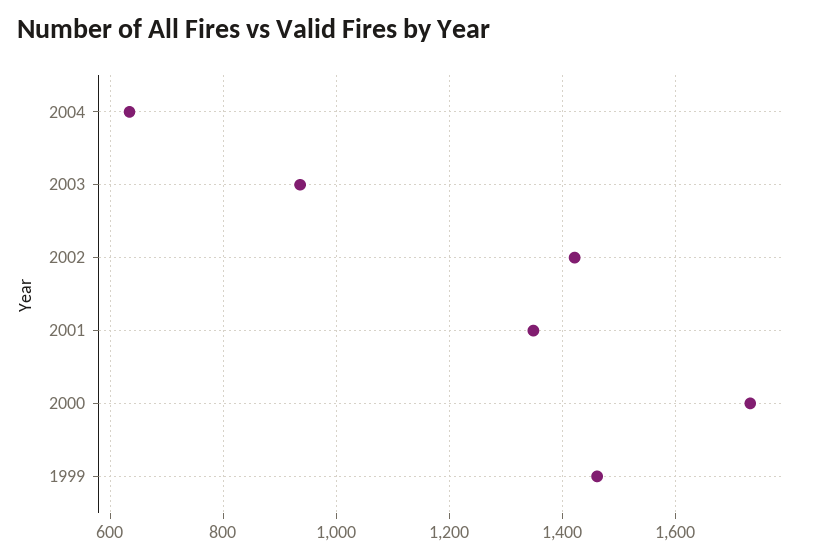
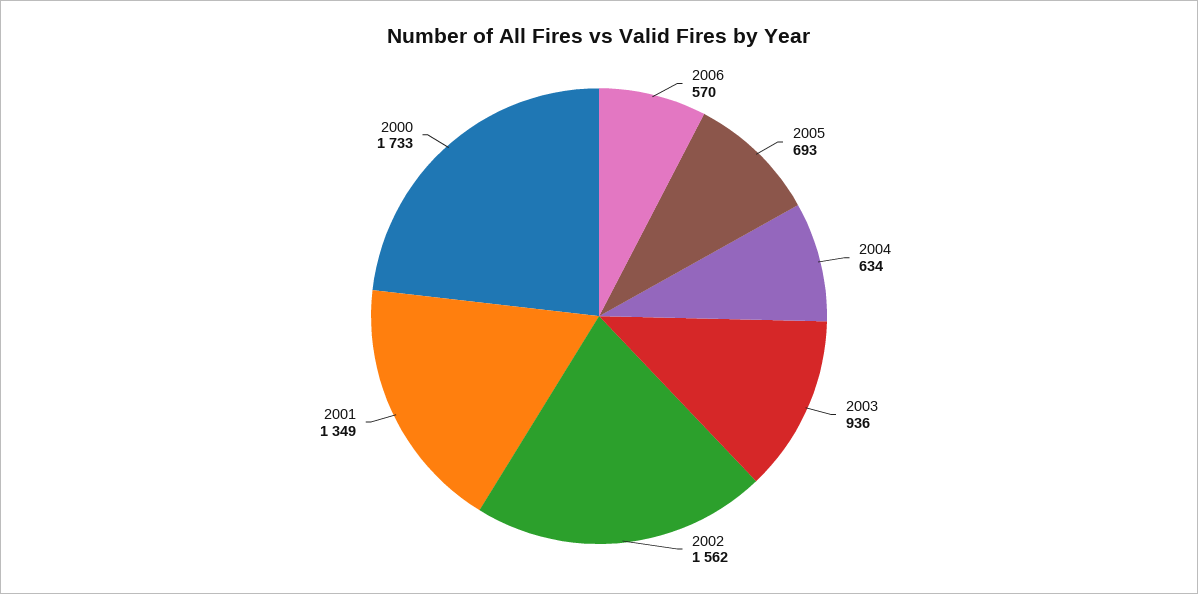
2002: 1420 -> 1562
1999: 1460 -> none
2006: none -> 570
2005: none -> 693

